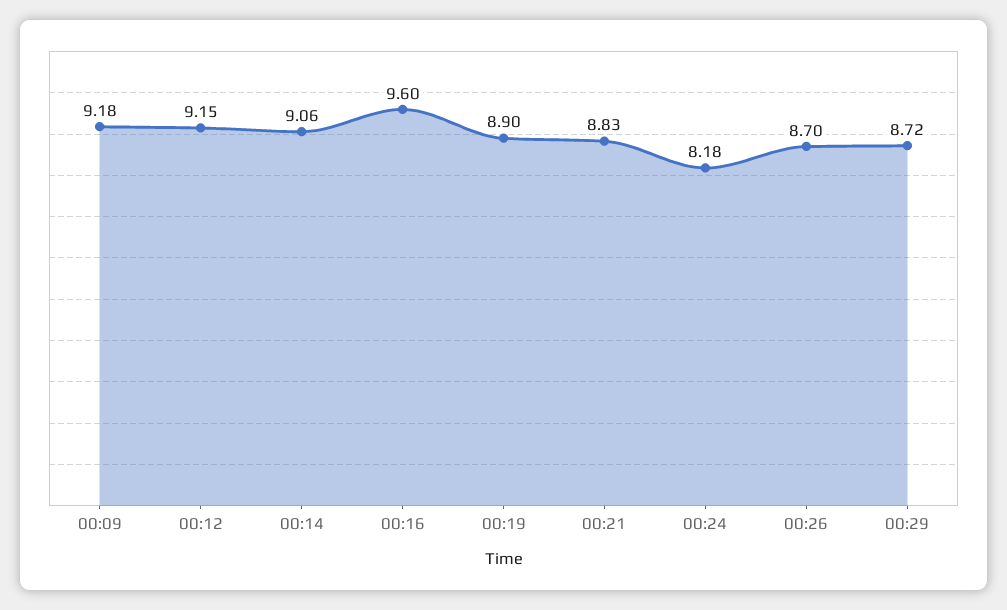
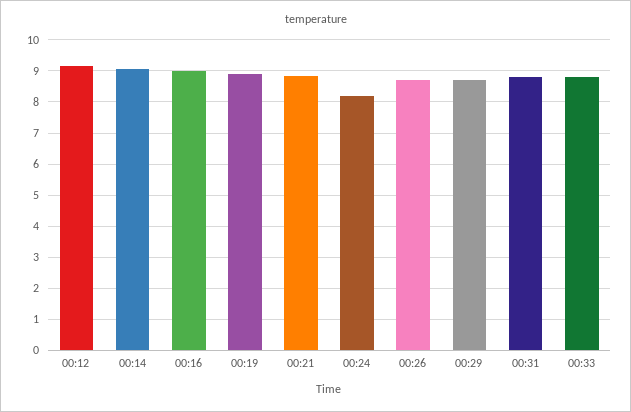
00:09: 9.18 -> none
00:16: 9.6 -> 9
00:31: none -> 8.8
00:33: none -> 8.8

